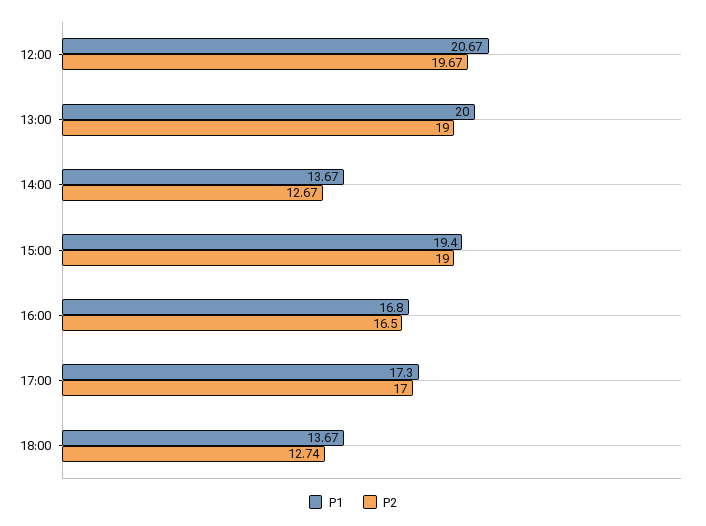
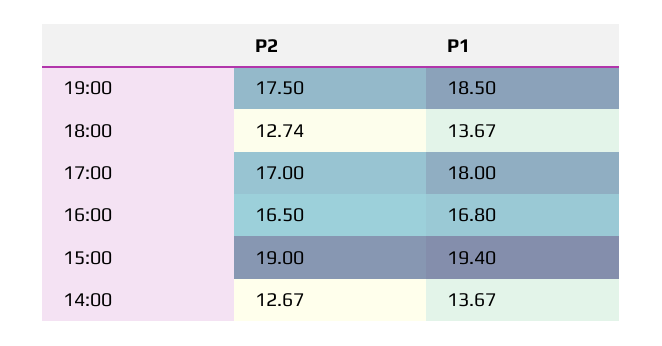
P1, 12:00: 20.67 -> none
P2, 12:00: 19.67 -> none
P1, 13:00: 20 -> none
P2, 13:00: 19 -> none
P1, 17:00: 17.3 -> 18
P2, 19:00: none -> 17.5
P1, 19:00: none -> 18.5

